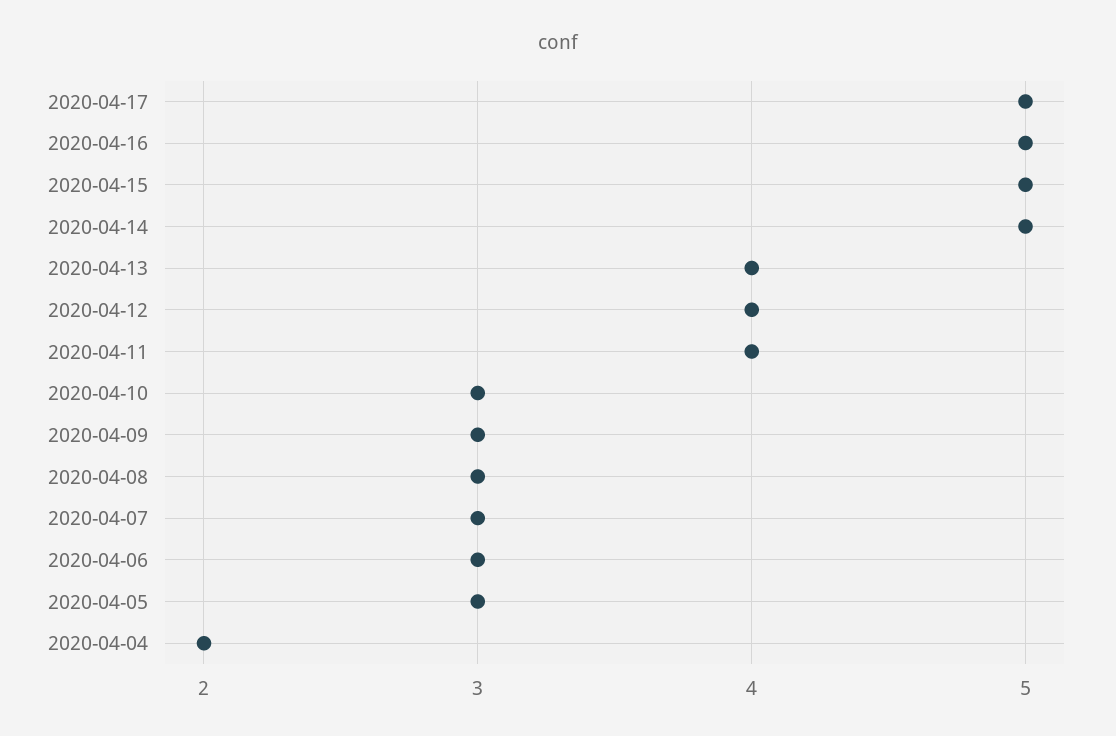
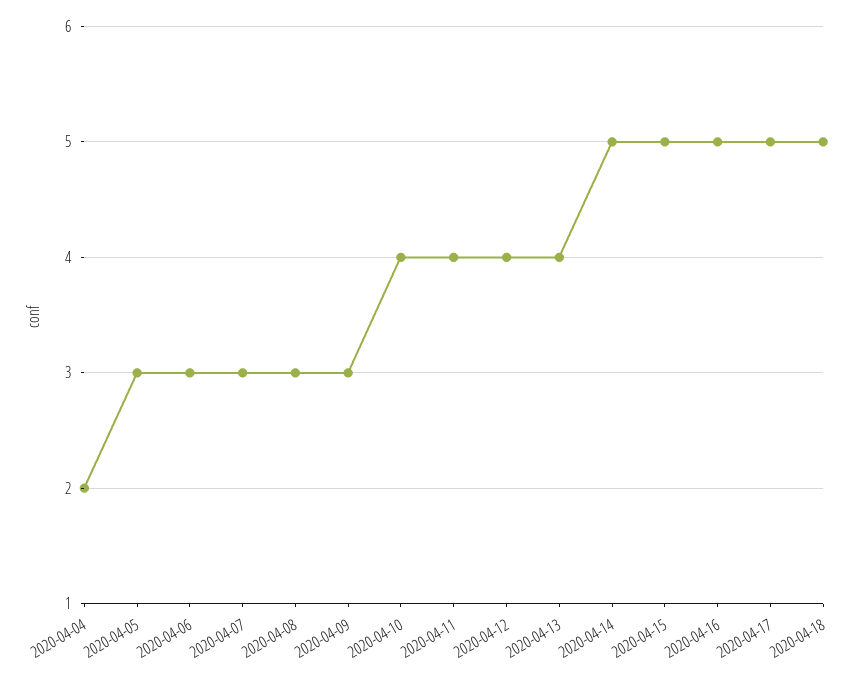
2020-04-10: 3 -> 4
2020-04-18: none -> 5

